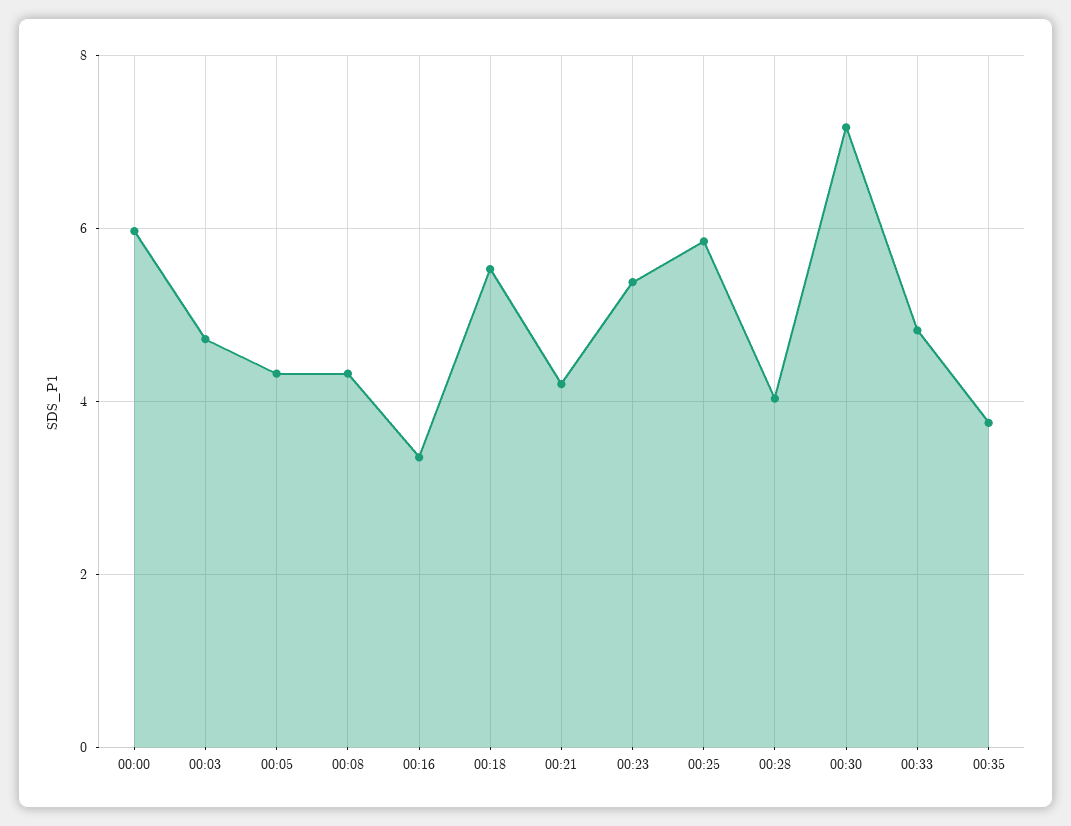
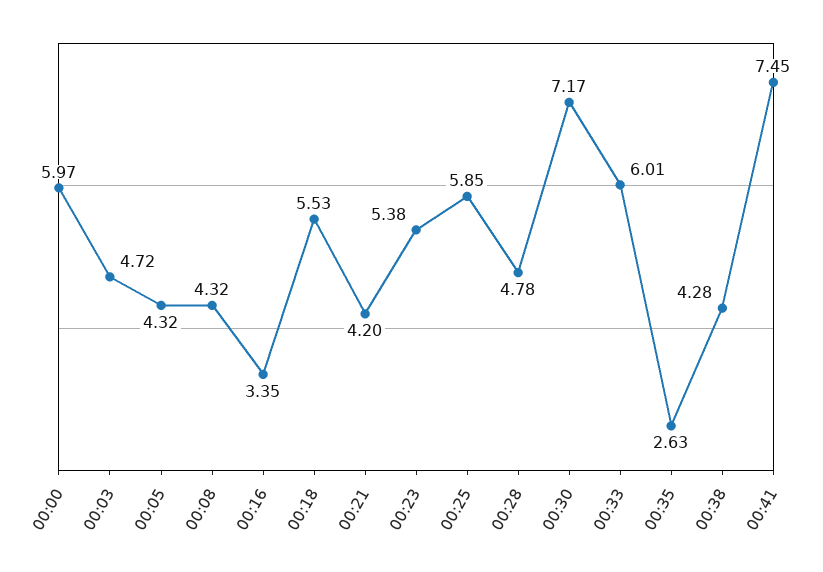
00:28: 4 -> 4.78
00:33: 4.8 -> 6.01
00:35: 3.8 -> 2.63
00:38: none -> 4.28
00:41: none -> 7.45

